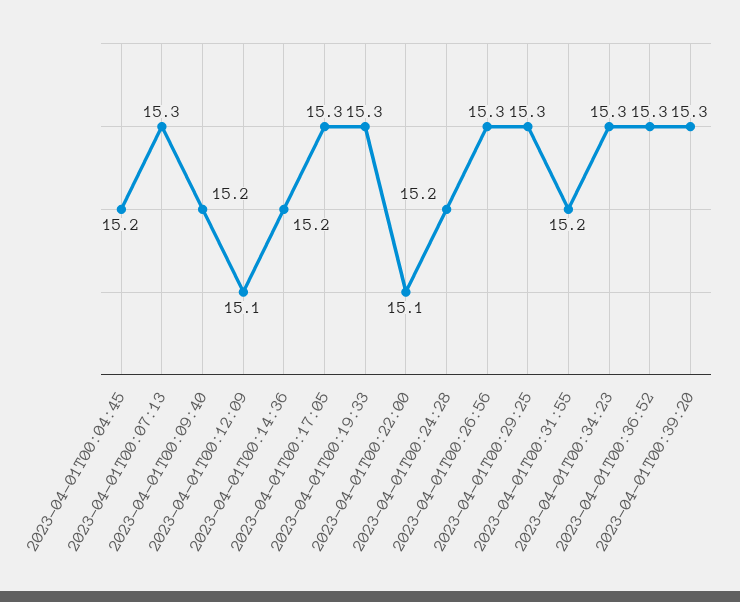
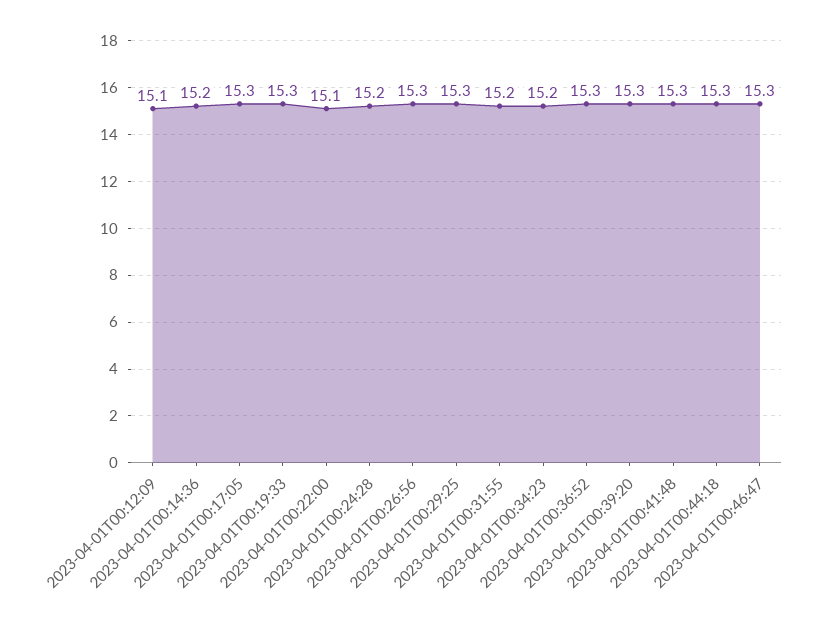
2023-04-01T00:04:45: 15.2 -> none
2023-04-01T00:07:13: 15.3 -> none
2023-04-01T00:09:40: 15.2 -> none
2023-04-01T00:34:23: 15.3 -> 15.2
2023-04-01T00:41:48: none -> 15.3
2023-04-01T00:44:18: none -> 15.3
2023-04-01T00:46:47: none -> 15.3

